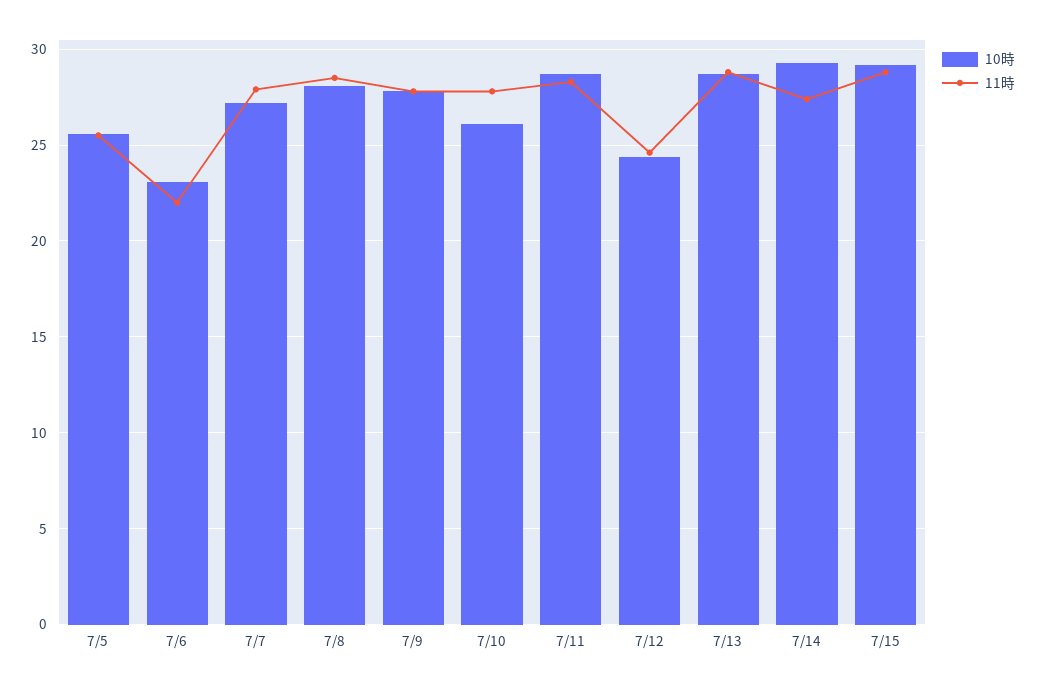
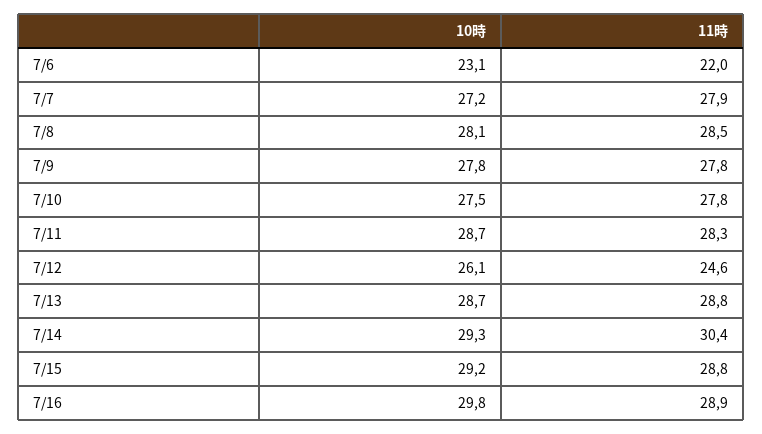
10時, 7/5: 25.5 -> none
11時, 7/5: 25.5 -> none
10時, 7/10: 26 -> 27.5
10時, 7/12: 24.5 -> 26.1
11時, 7/14: 27.5 -> 30.4
10時, 7/16: none -> 29.8
11時, 7/16: none -> 28.9

